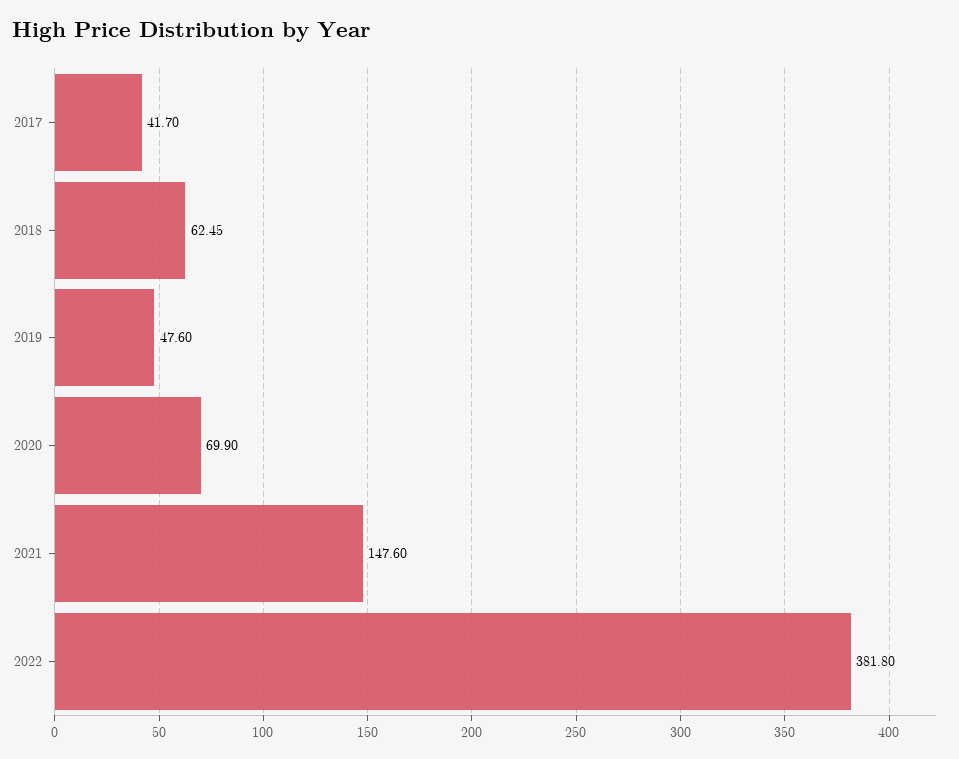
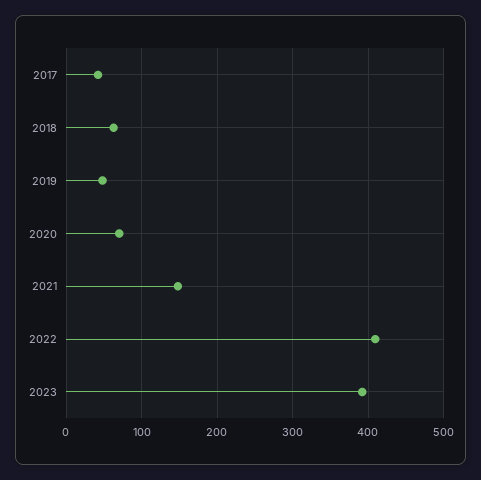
2022: 381.8 -> 410
2023: none -> 390

